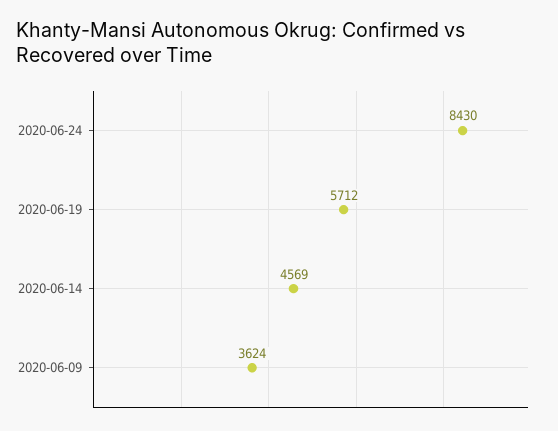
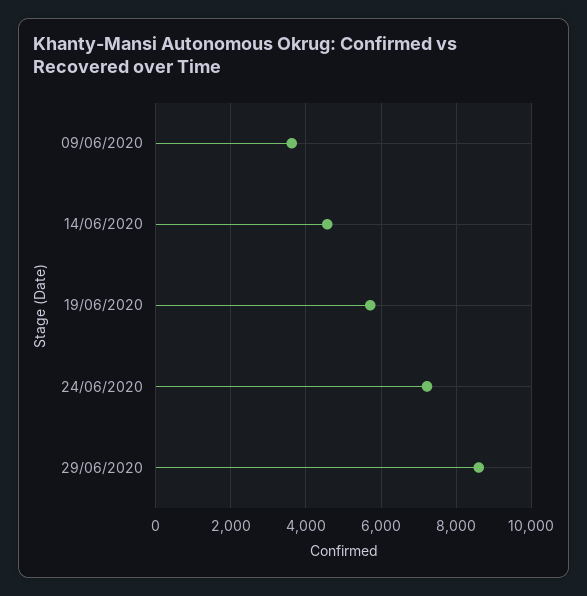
2020-06-24: 8430 -> 7200
29/06/2020: none -> 8600

